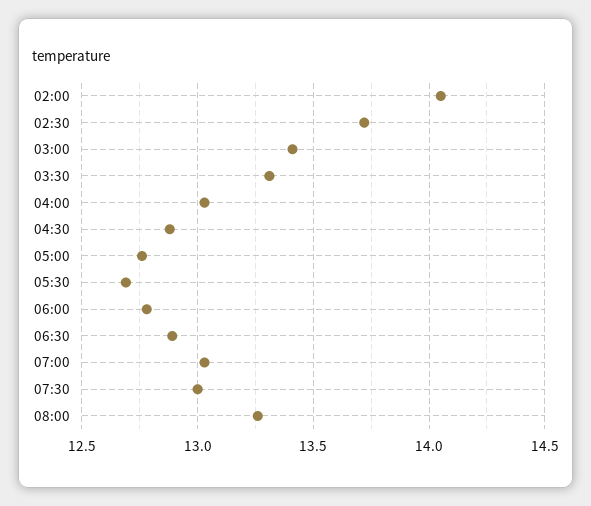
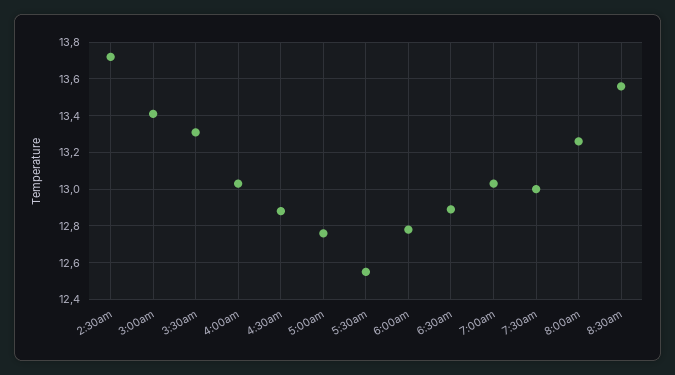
02:00: 14.05 -> none
05:30: 12.7 -> 12.55
8:30am: none -> 13.55

